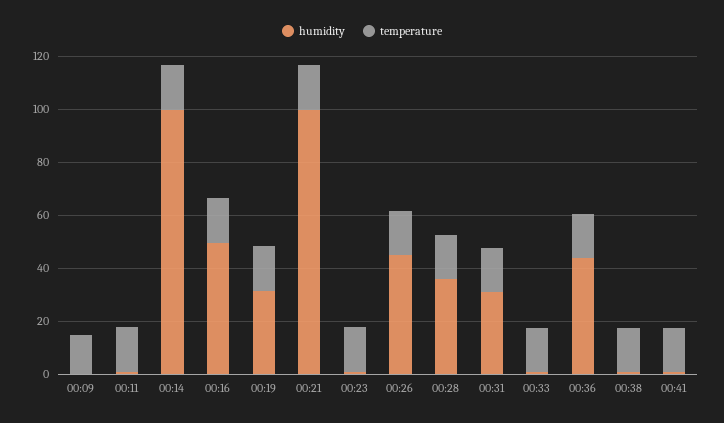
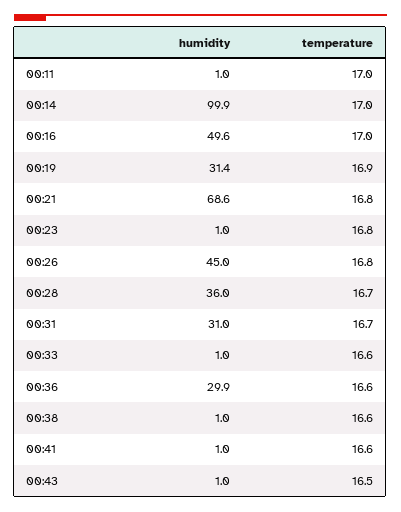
humidity, 00:09: 0 -> none
temperature, 00:09: 15 -> none
humidity, 00:21: 100 -> 68.6
humidity, 00:36: 45 -> 29.9
humidity, 00:43: none -> 1
temperature, 00:43: none -> 16.5

